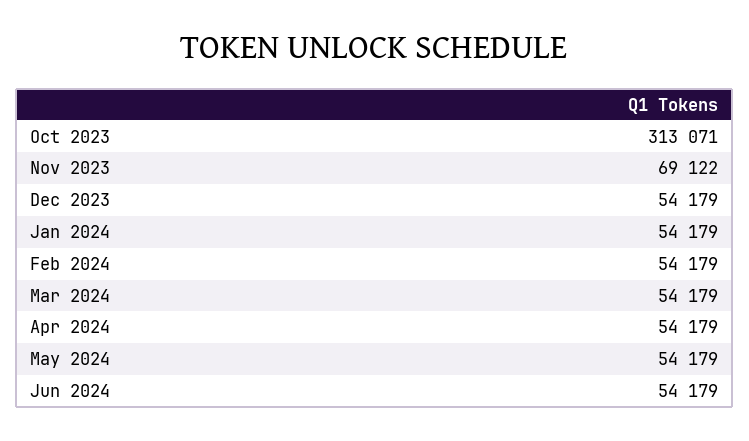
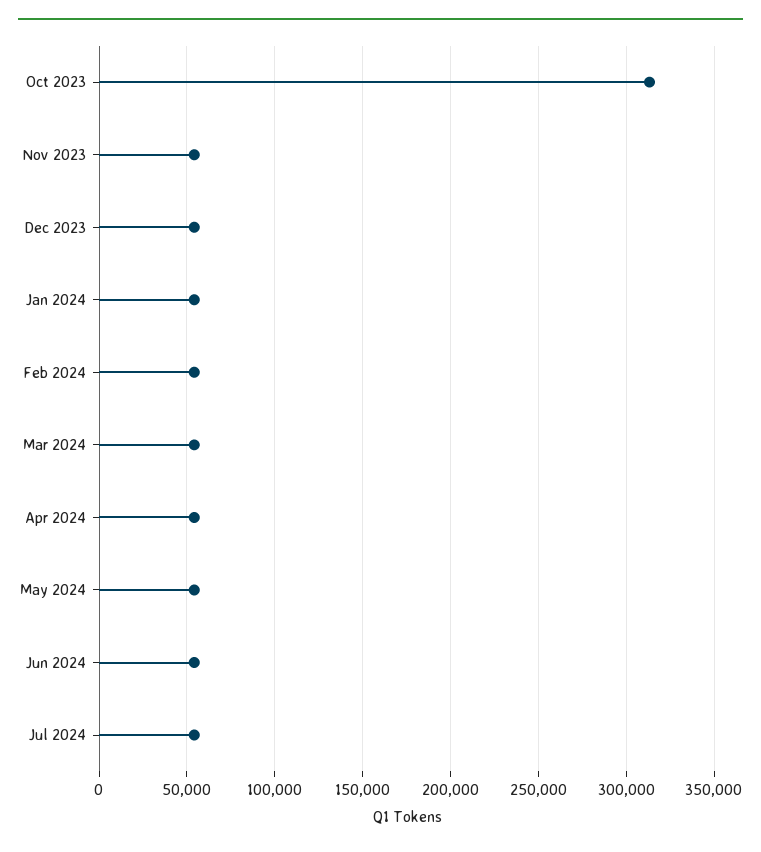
Nov 2023: 69122 -> 55000
Jul 2024: none -> 55000

